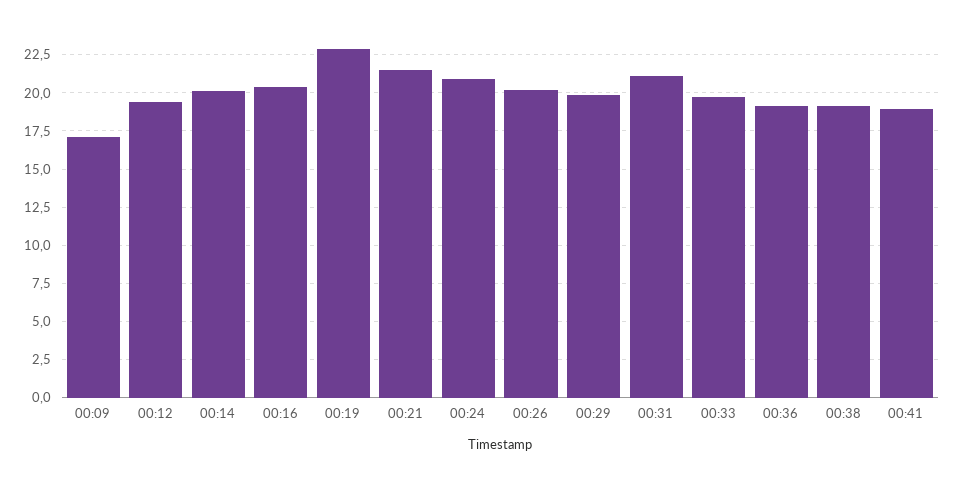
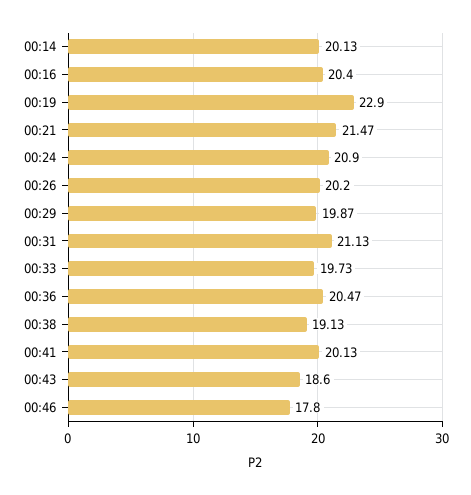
00:09: 17 -> none
00:12: 19.5 -> none
00:36: 19 -> 20.47
00:41: 19 -> 20.13
00:43: none -> 18.6
00:46: none -> 17.8

